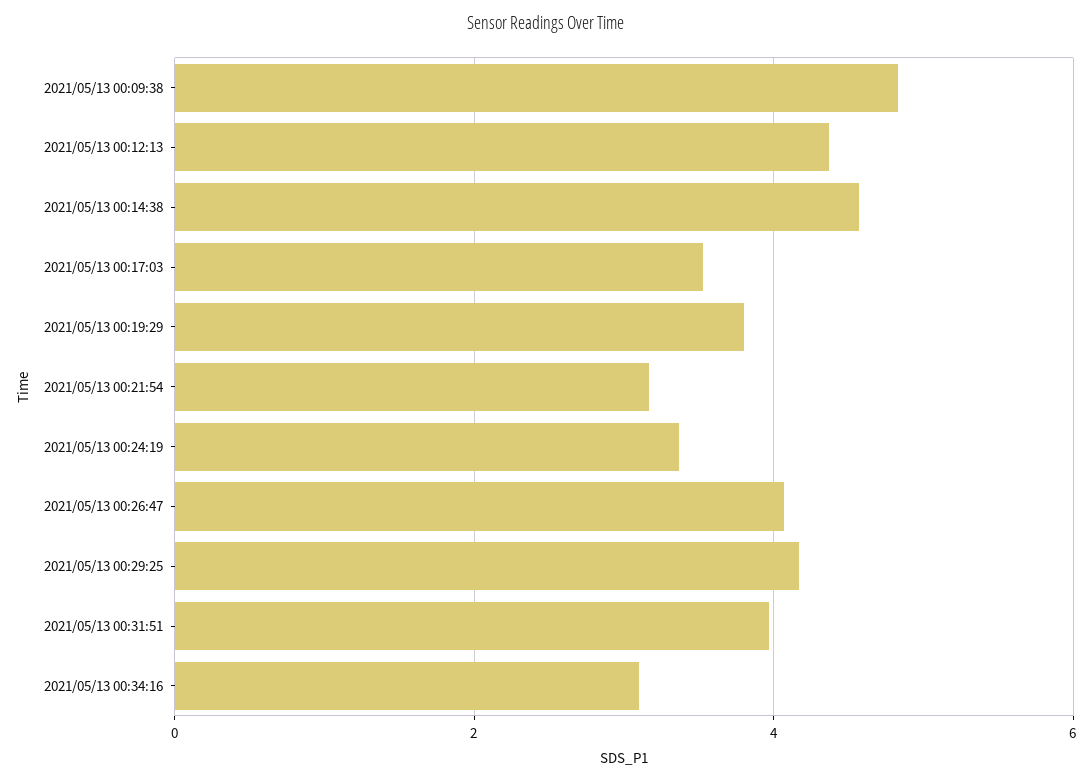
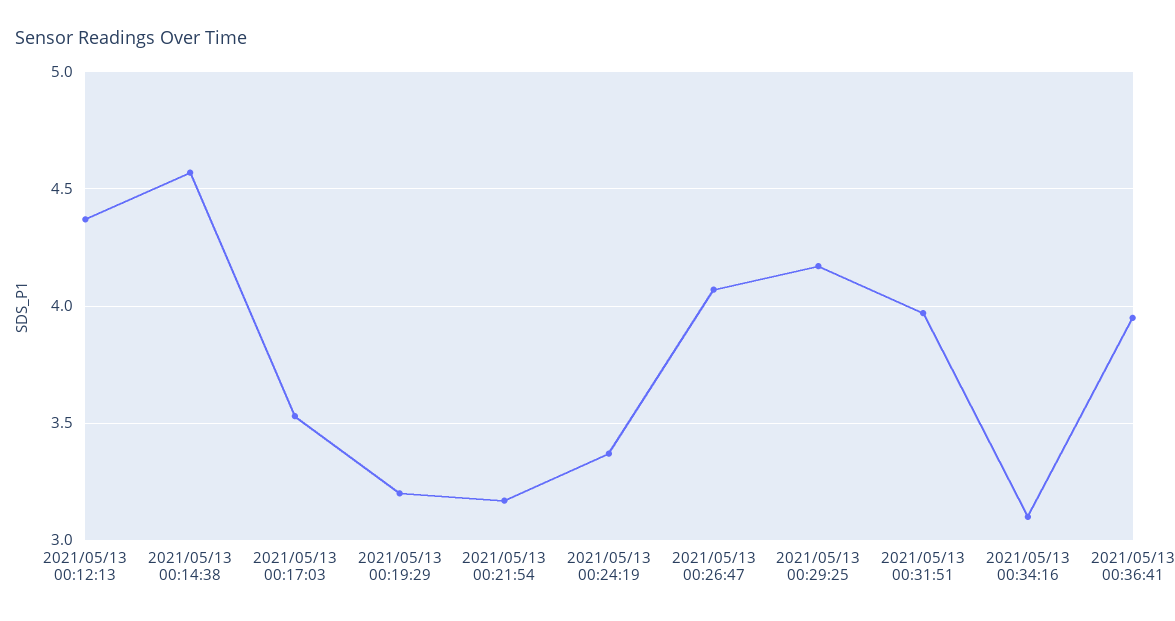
2021/05/13 00:09:38: 4.8 -> none
2021/05/13 00:19:29: 3.8 -> 3.2
2021/05/13 00:36:41: none -> 3.95

